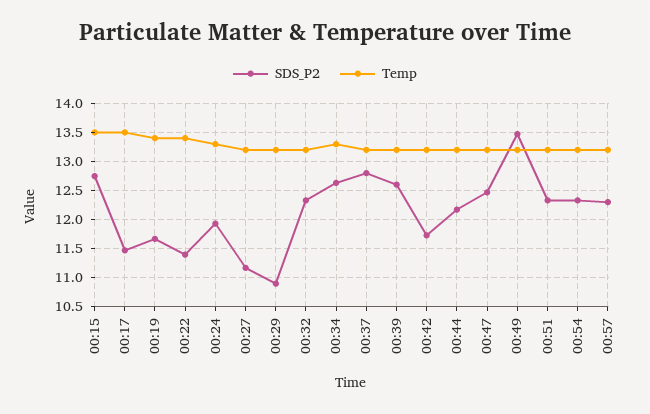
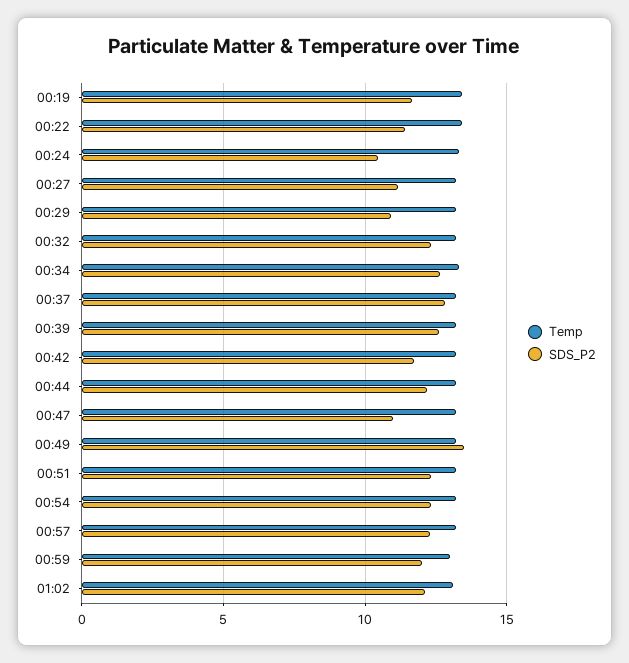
SDS_P2, 00:15: 12.75 -> none
Temp, 00:15: 13.5 -> none
SDS_P2, 00:17: 11.5 -> none
Temp, 00:17: 13.5 -> none
SDS_P2, 00:24: 12 -> 10.5
SDS_P2, 00:47: 12.5 -> 11
Temp, 00:59: none -> 13
SDS_P2, 00:59: none -> 12
Temp, 01:02: none -> 13
SDS_P2, 01:02: none -> 12

